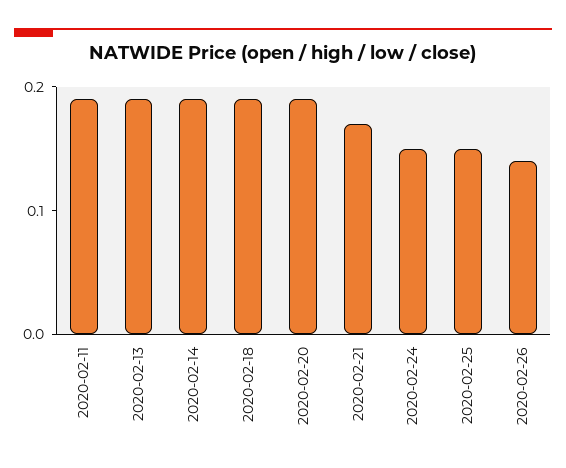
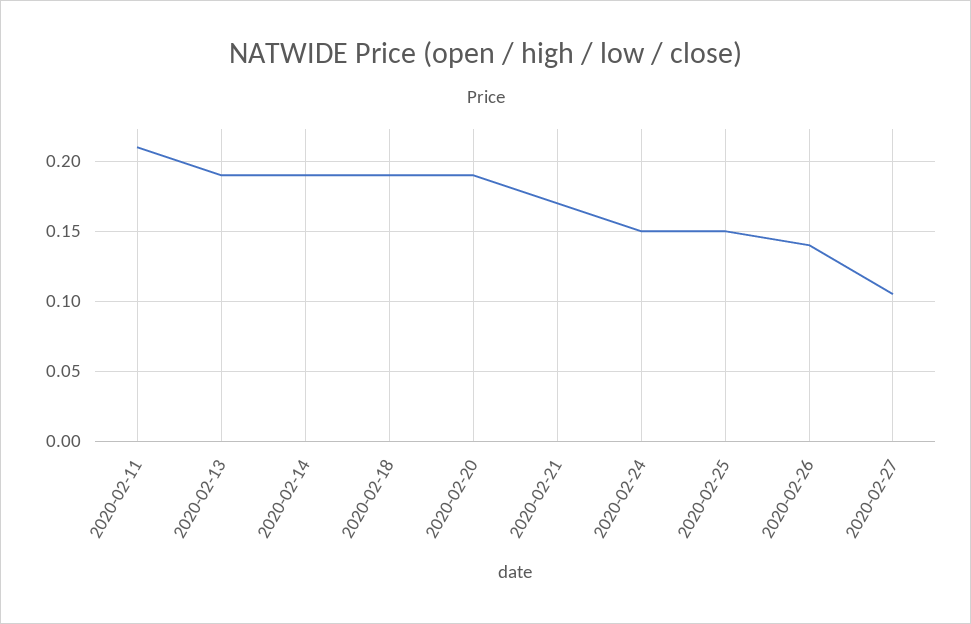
2020-02-11: 0.19 -> 0.21
2020-02-27: none -> 0.105

